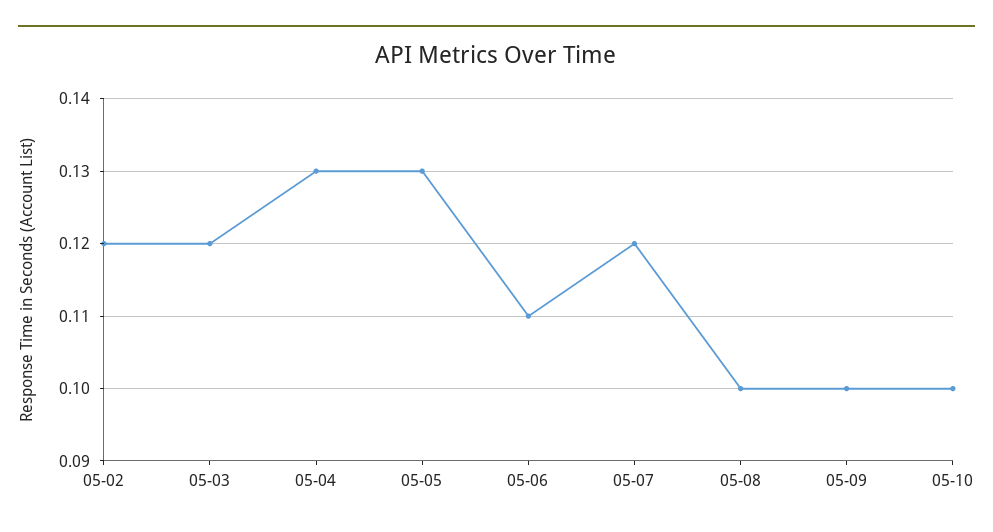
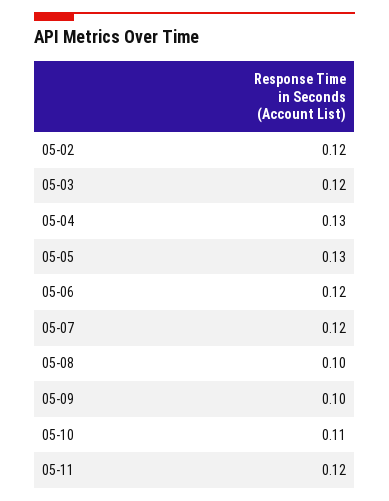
05-06: 0.11 -> 0.12
05-10: 0.1 -> 0.11
05-11: none -> 0.12

